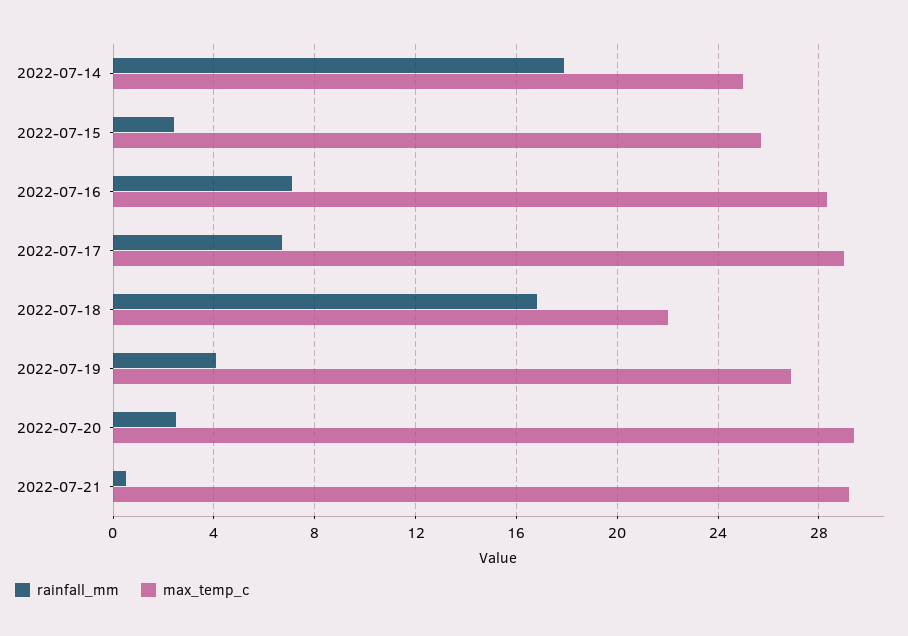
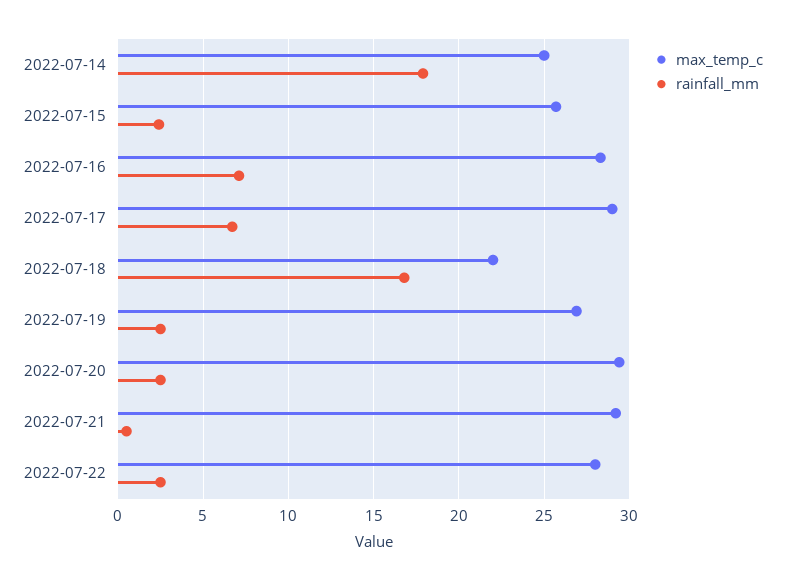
rainfall_mm, 2022-07-19: 4 -> 2.5
max_temp_c, 2022-07-22: none -> 28
rainfall_mm, 2022-07-22: none -> 2.5

